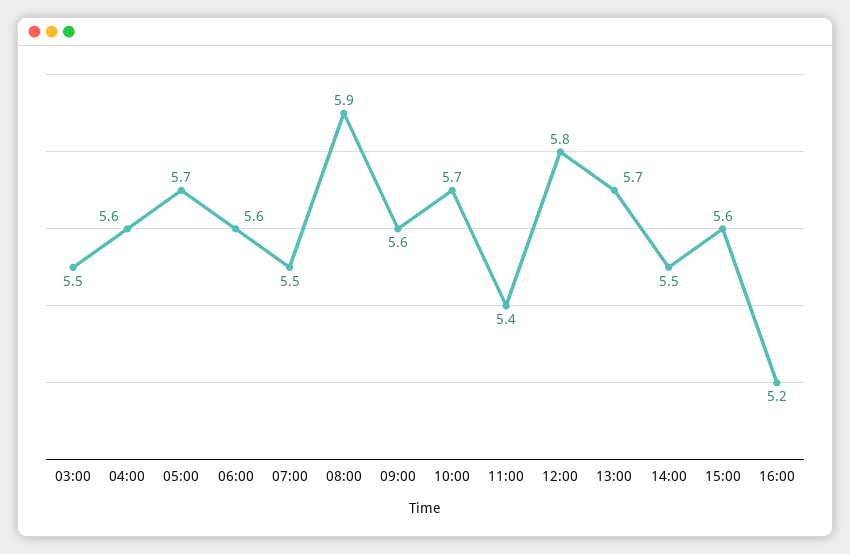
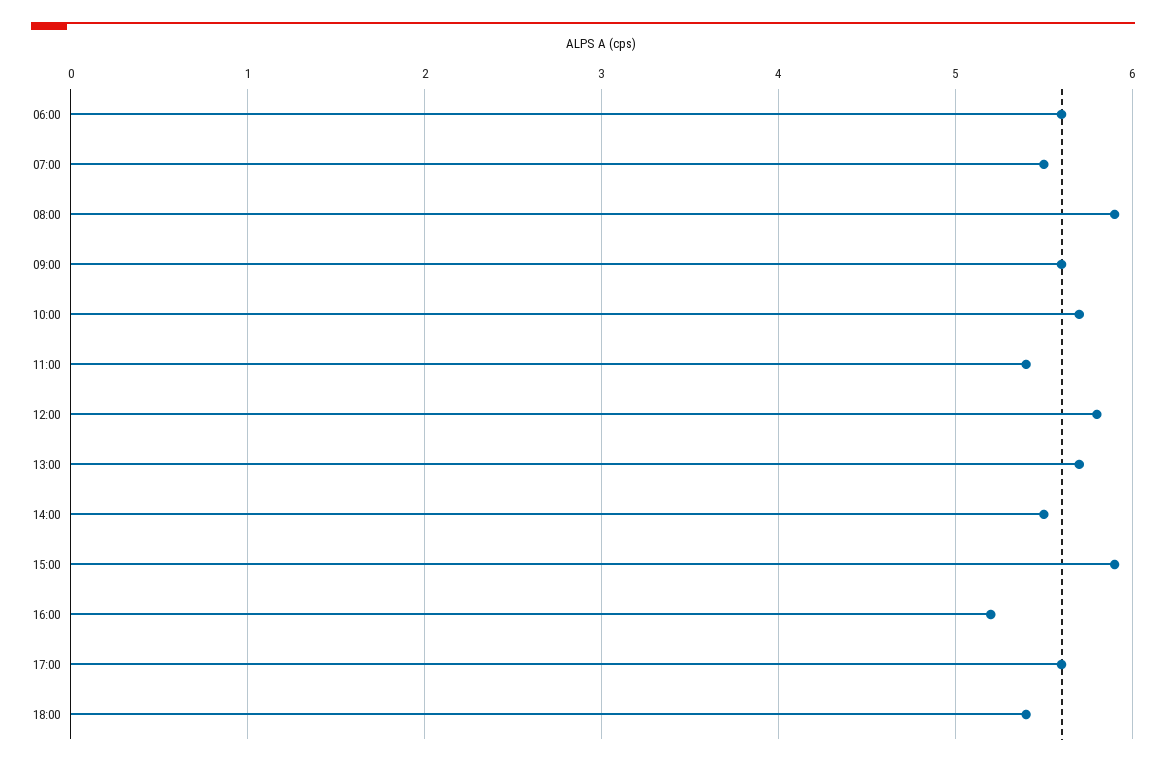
03:00: 5.5 -> none
04:00: 5.6 -> none
05:00: 5.7 -> none
15:00: 5.6 -> 5.9
17:00: none -> 5.6
18:00: none -> 5.4

